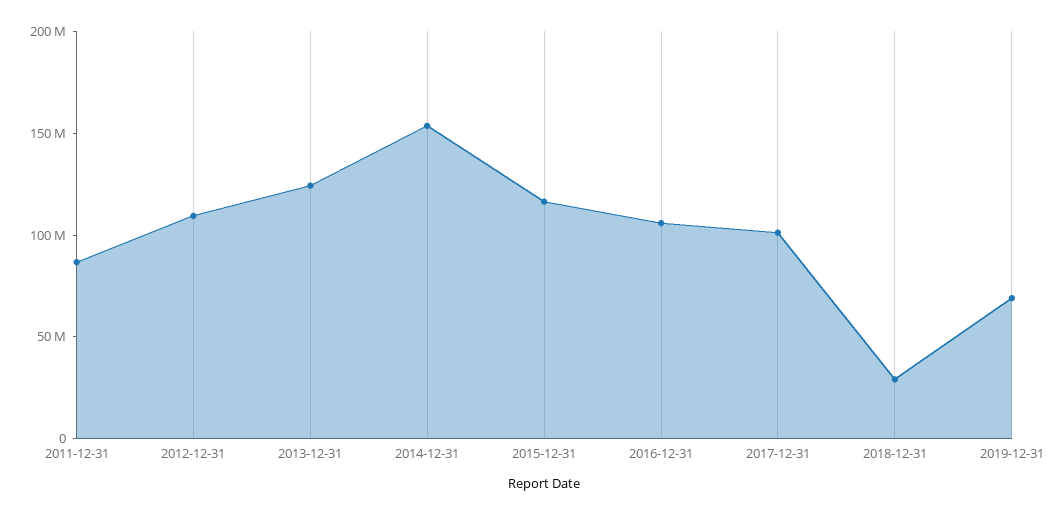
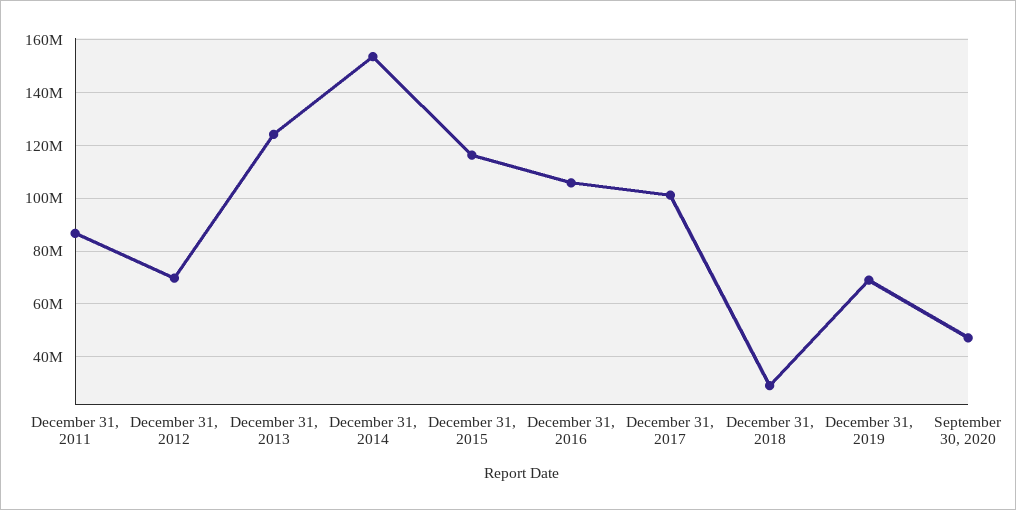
2012-12-31: 110000000 -> 70000000
September 30, 2020: none -> 47500000

